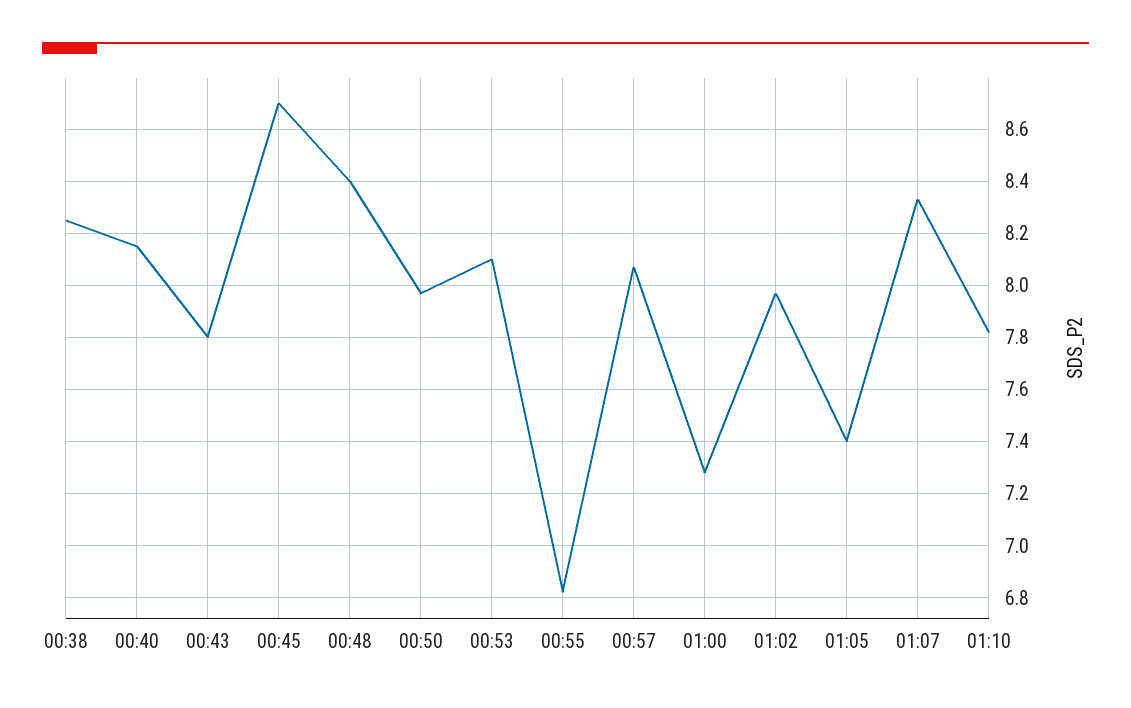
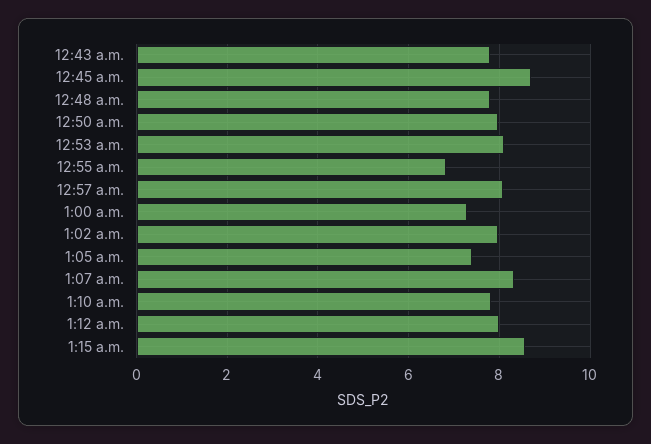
00:38: 8.25 -> none
00:40: 8.15 -> none
00:48: 8.4 -> 7.8
1:12 a.m.: none -> 8
1:15 a.m.: none -> 8.6

